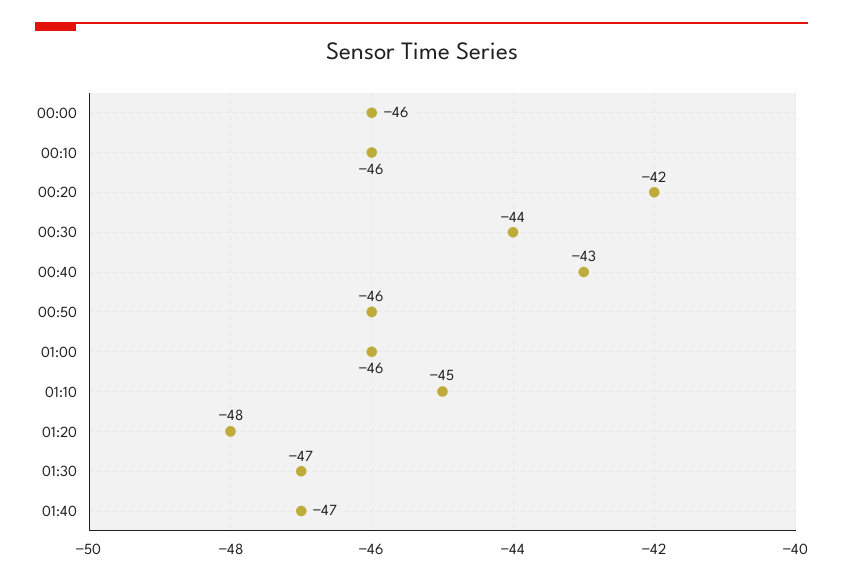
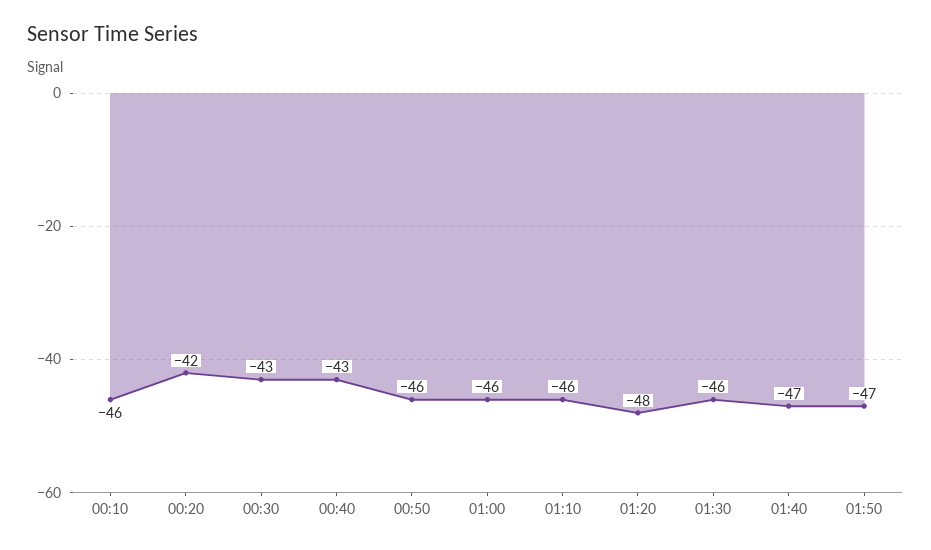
00:00: -46 -> none
00:30: -44 -> -43
01:10: -45 -> -46
01:30: -47 -> -46
01:50: none -> -47

